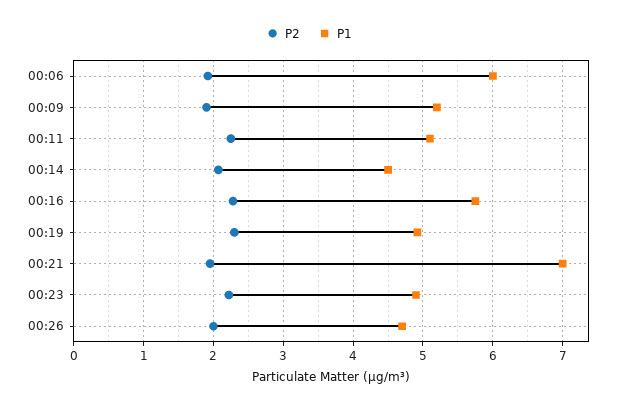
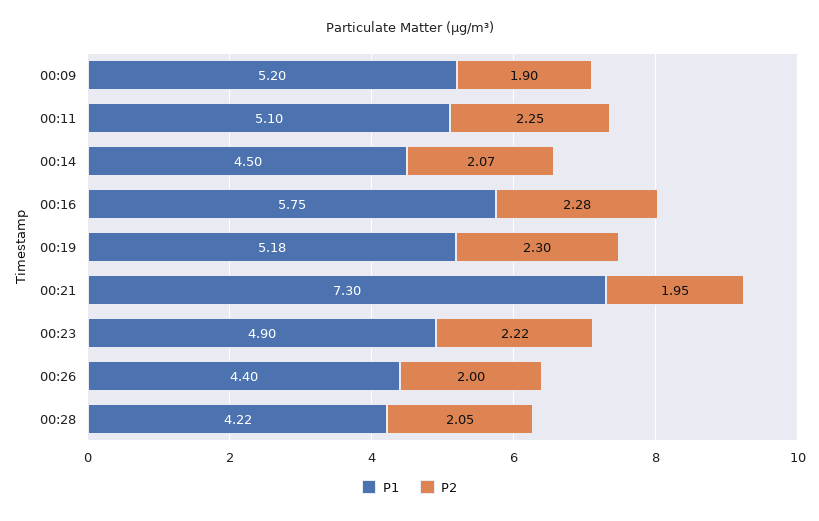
P2, 00:06: 1.9 -> none
P1, 00:06: 6 -> none
P1, 00:19: 4.9 -> 5.18
P1, 00:21: 7 -> 7.3
P1, 00:26: 4.7 -> 4.4
P1, 00:28: none -> 4.22
P2, 00:28: none -> 2.05

